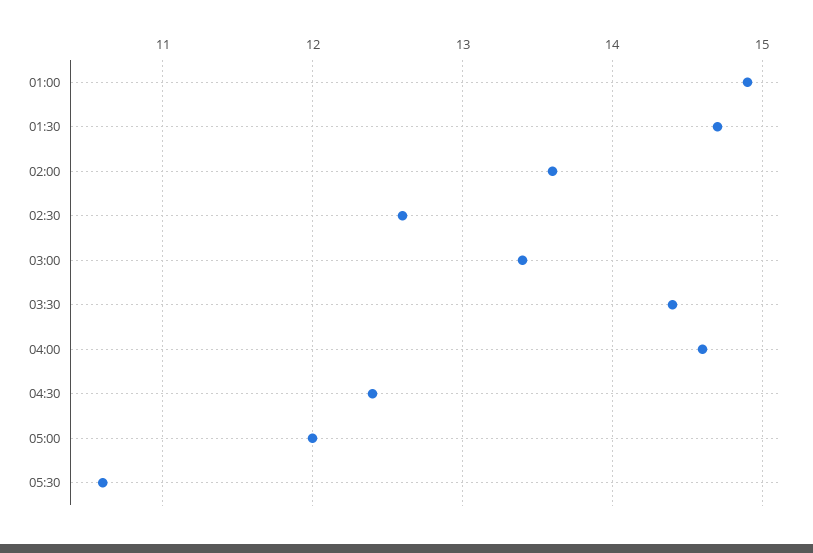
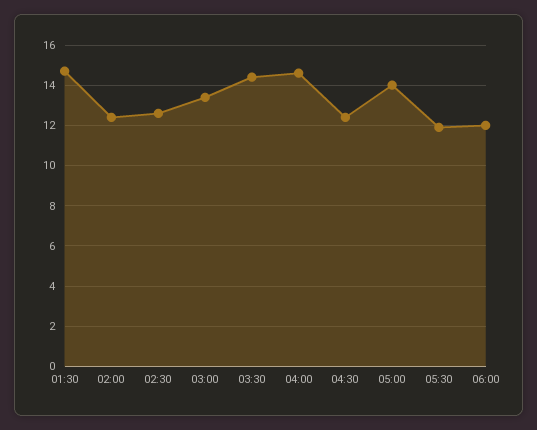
01:00: 14.9 -> none
02:00: 13.6 -> 12.5
05:00: 12 -> 14
05:30: 10.6 -> 12
06:00: none -> 12

